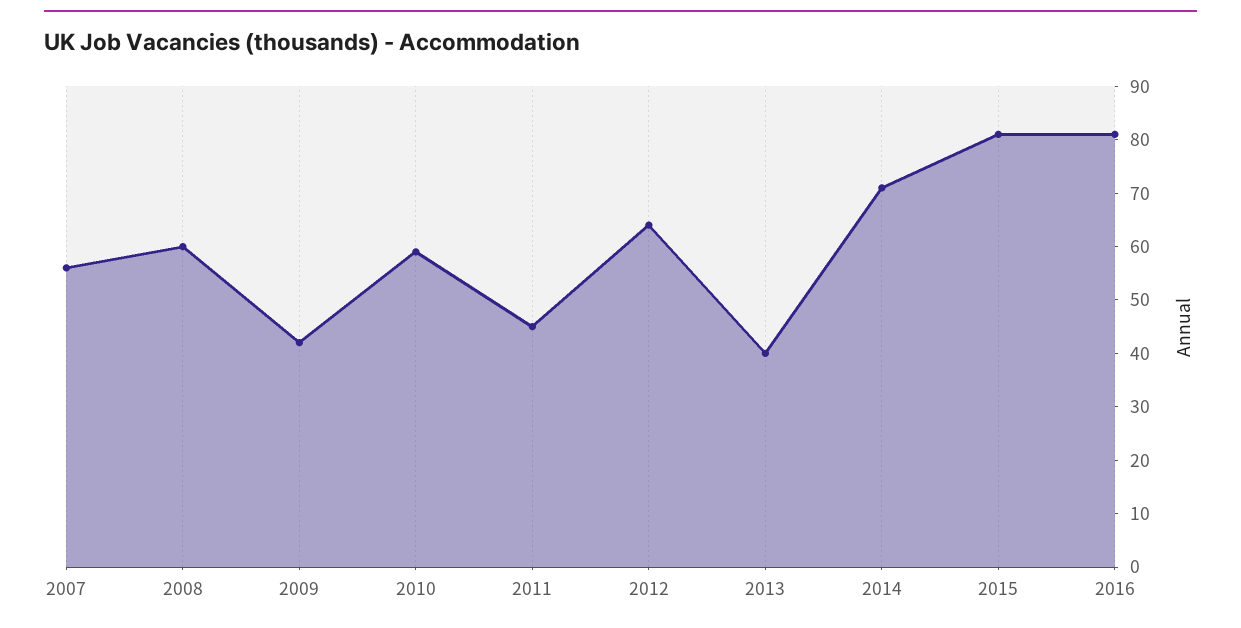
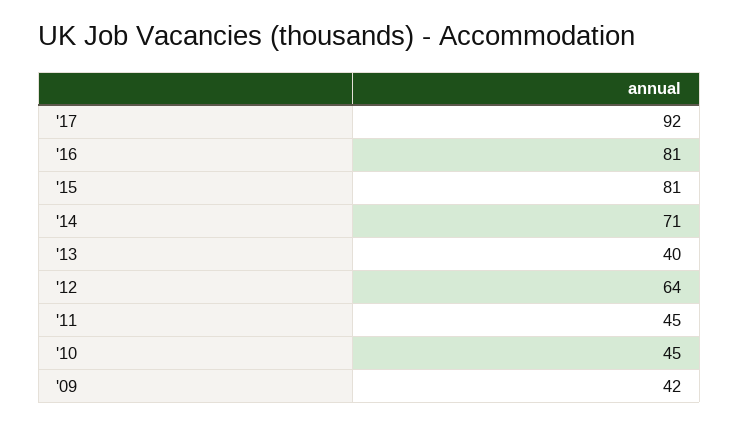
2007: 55 -> none
2008: 60 -> none
2010: 60 -> 45
'17: none -> 92

